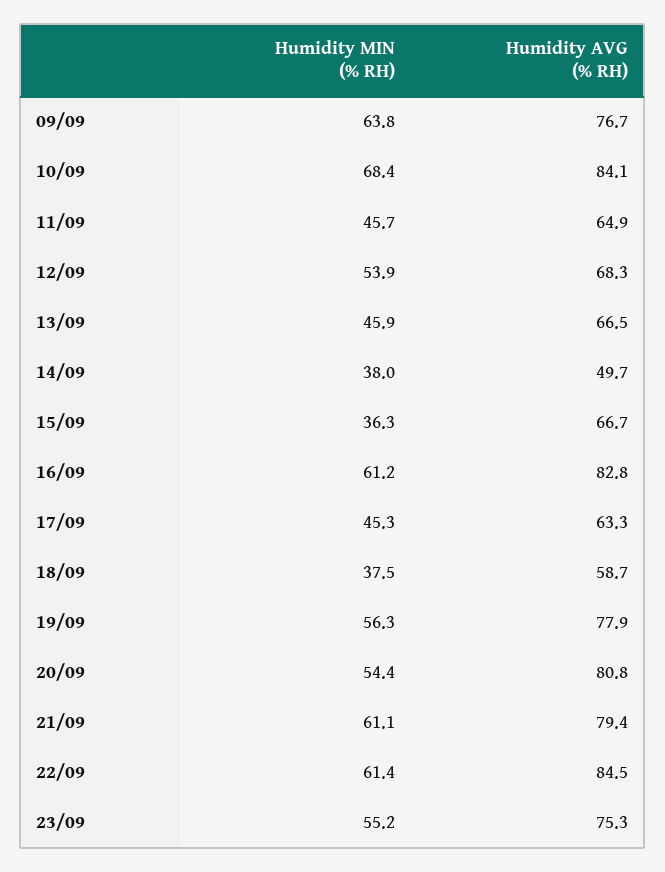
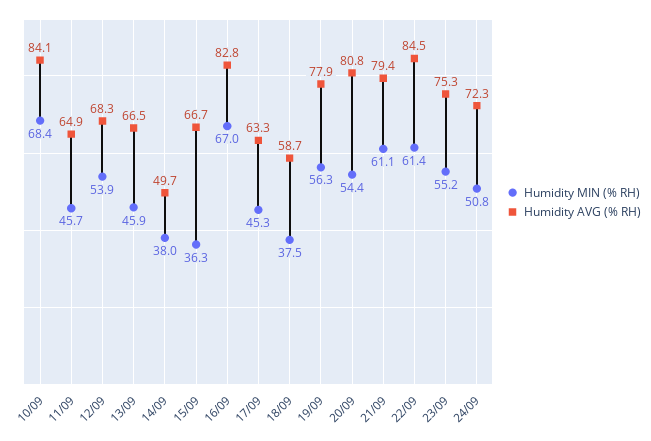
Humidity MIN (% RH), 09/09: 63.8 -> none
Humidity AVG (% RH), 09/09: 76.7 -> none
Humidity MIN (% RH), 16/09: 61.2 -> 67
Humidity MIN (% RH), 24/09: none -> 50.8
Humidity AVG (% RH), 24/09: none -> 72.3

